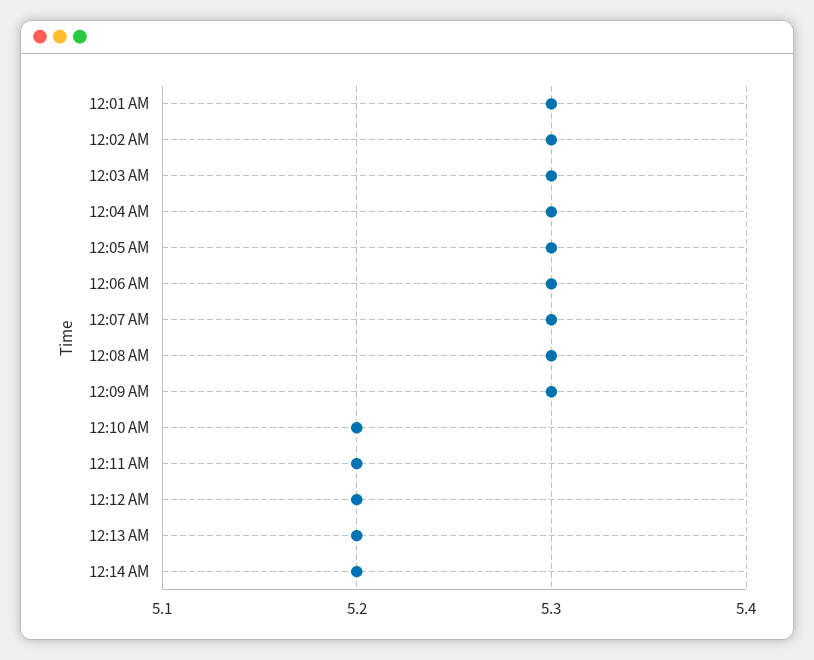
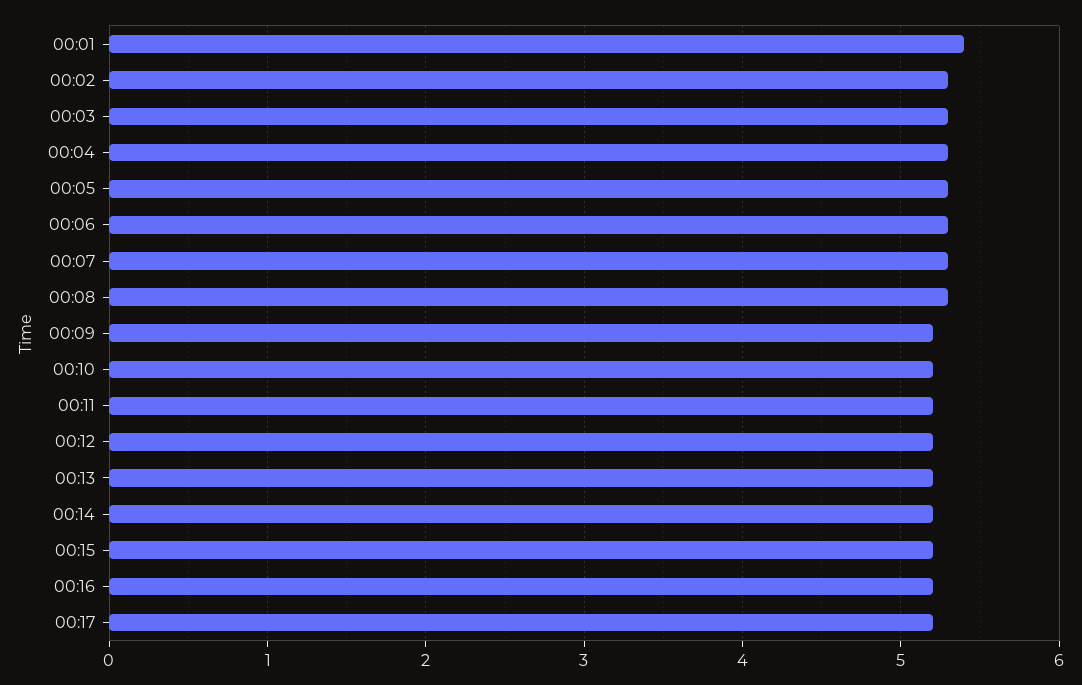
12:01 AM: 5.3 -> 5.4
12:09 AM: 5.3 -> 5.2
00:15: none -> 5.2
00:16: none -> 5.2
00:17: none -> 5.2

